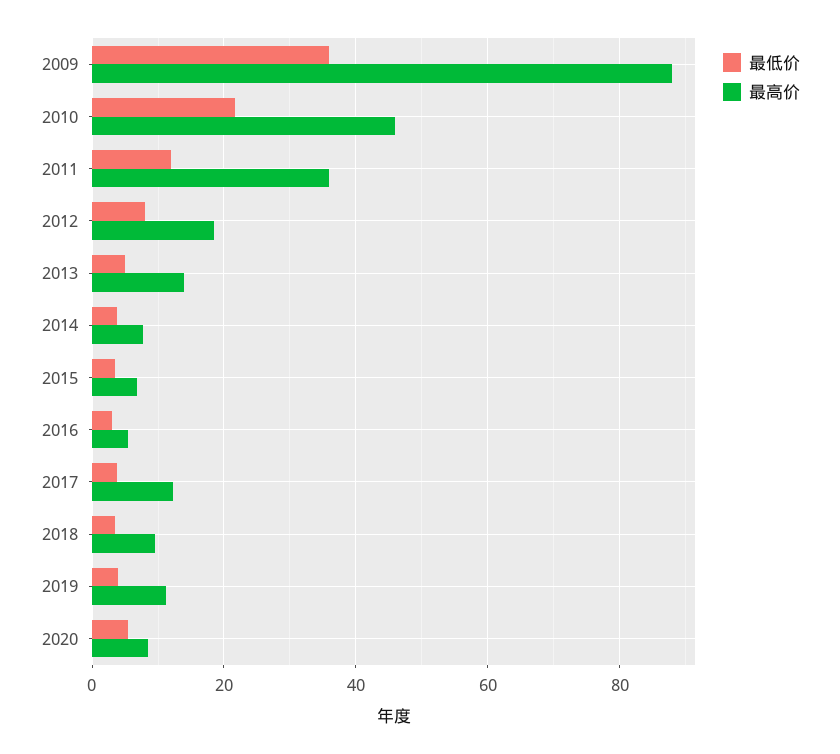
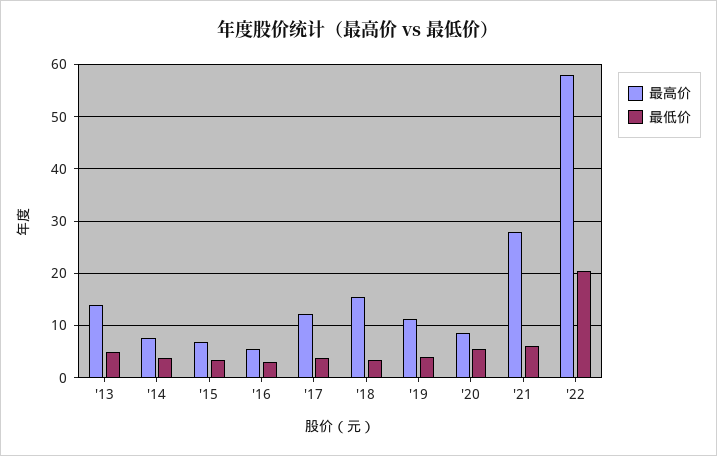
最低价, 2009: 36 -> none
最高价, 2009: 88 -> none
最低价, 2010: 22 -> none
最高价, 2010: 46 -> none
最低价, 2011: 12 -> none
最高价, 2011: 36 -> none
最低价, 2012: 8 -> none
最高价, 2012: 18 -> none
最高价, 2018: 10 -> 16
最高价, '21: none -> 28
最低价, '21: none -> 6
最高价, '22: none -> 58
最低价, '22: none -> 20

